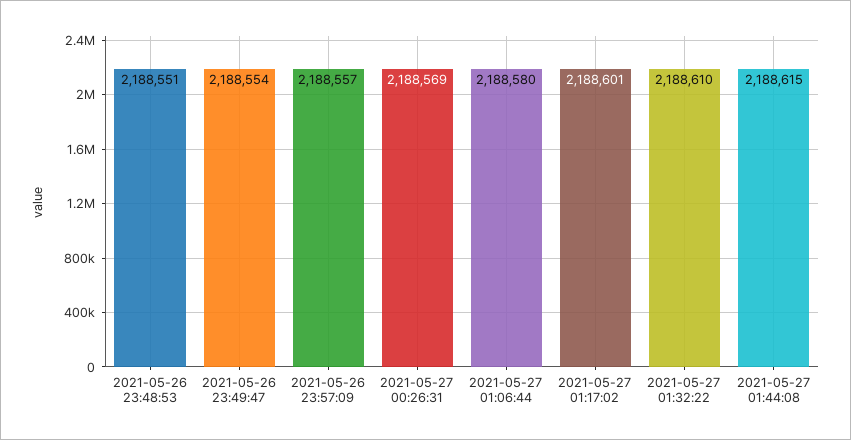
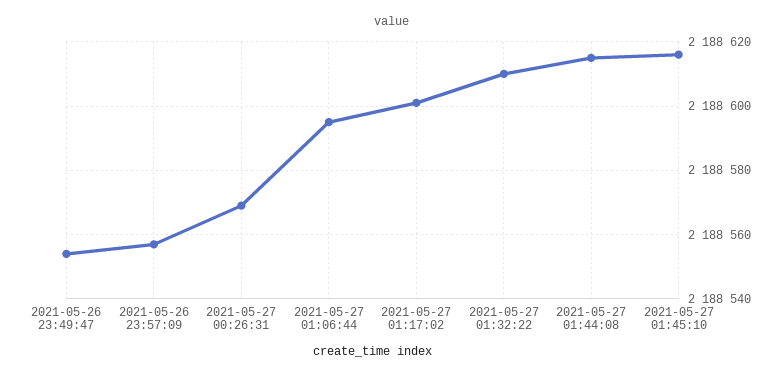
2021-05-26 23:48:53: 2188551 -> none
2021-05-27 01:06:44: 2188580 -> 2188595
2021-05-27 01:45:10: none -> 2188615

